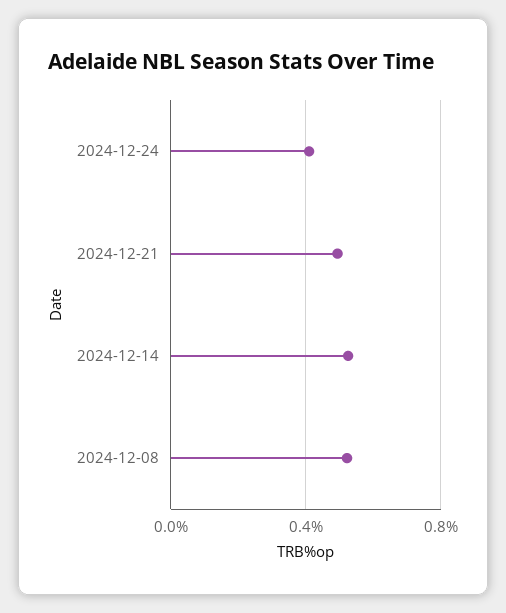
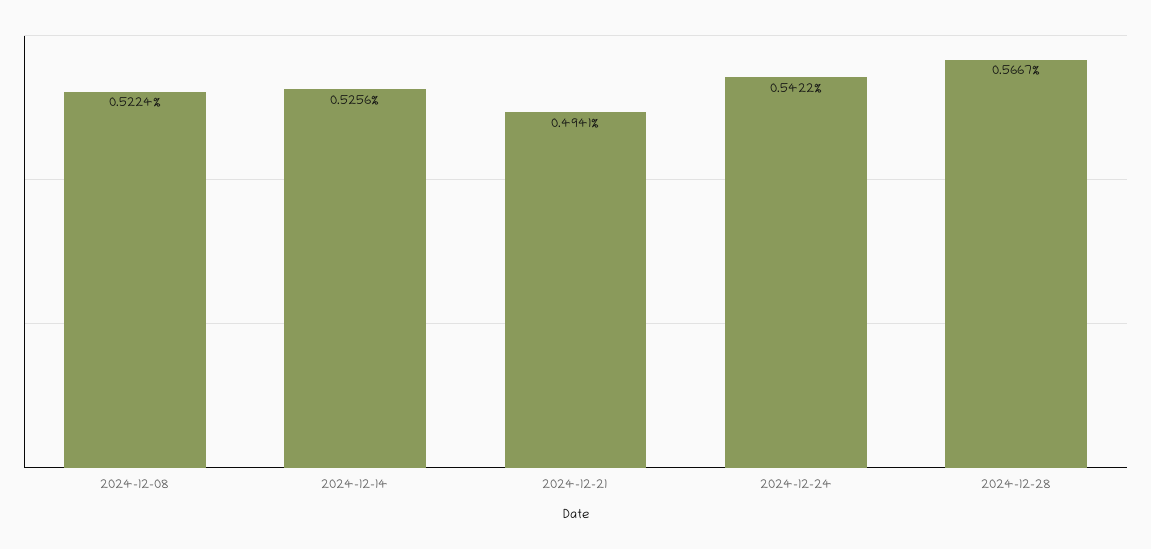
2024-12-24: 0.4 -> 0.5422
2024-12-28: none -> 0.5667

